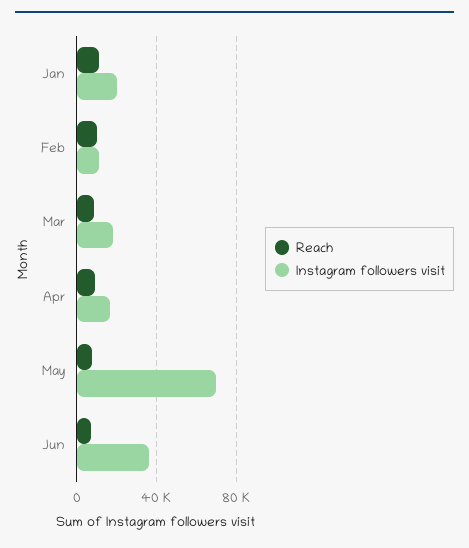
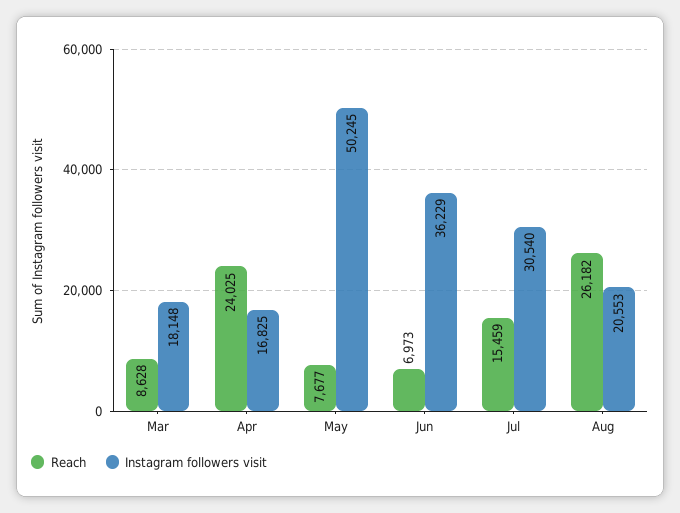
Reach, Jan: 10000 -> none
Instagram followers visit, Jan: 20000 -> none
Reach, Feb: 10000 -> none
Instagram followers visit, Feb: 10000 -> none
Reach, Apr: 10000 -> 24025
Instagram followers visit, May: 70000 -> 50245
Reach, Jul: none -> 15459
Instagram followers visit, Jul: none -> 30540
Reach, Aug: none -> 26182
Instagram followers visit, Aug: none -> 20553

